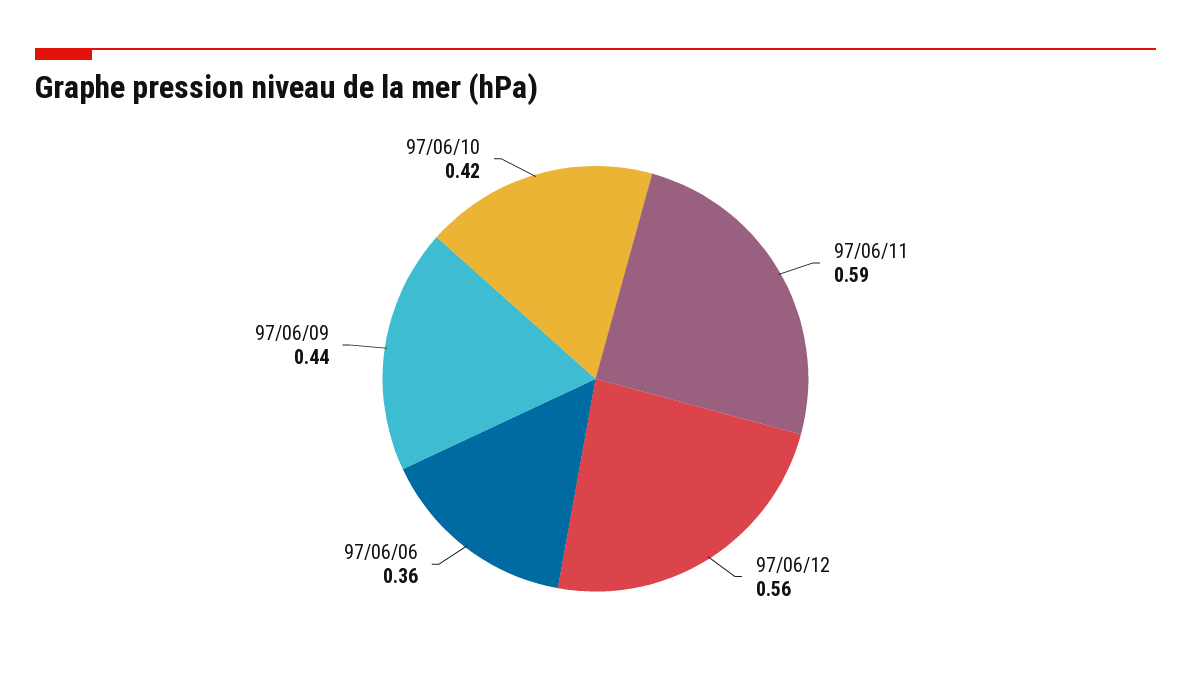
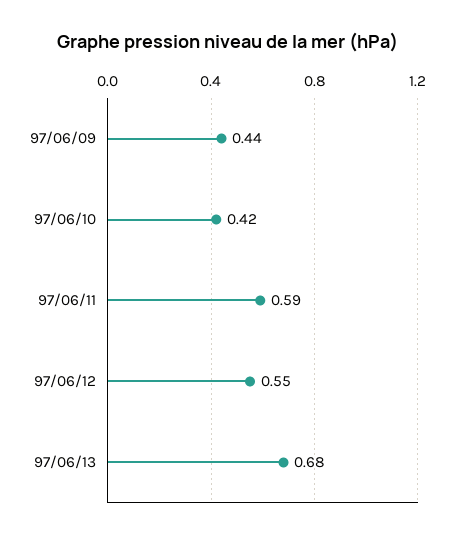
97/06/12: 0.56 -> 0.55
97/06/06: 0.36 -> none
97/06/13: none -> 0.68

